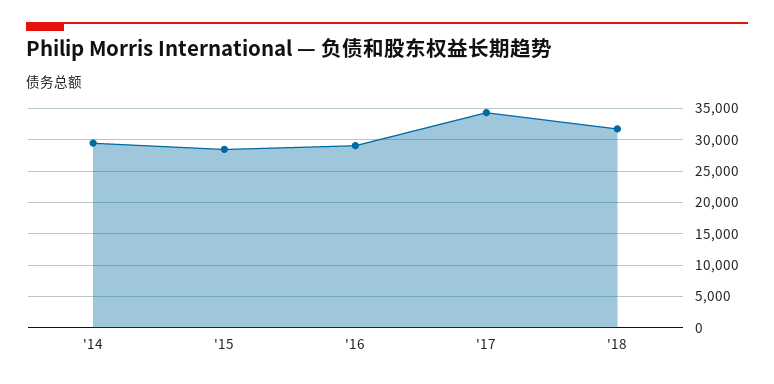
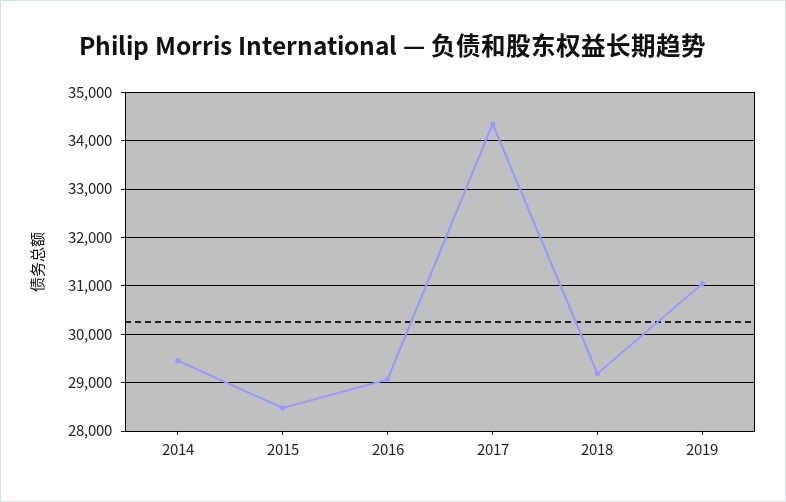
'18: 32000 -> 29200
2019: none -> 31000

